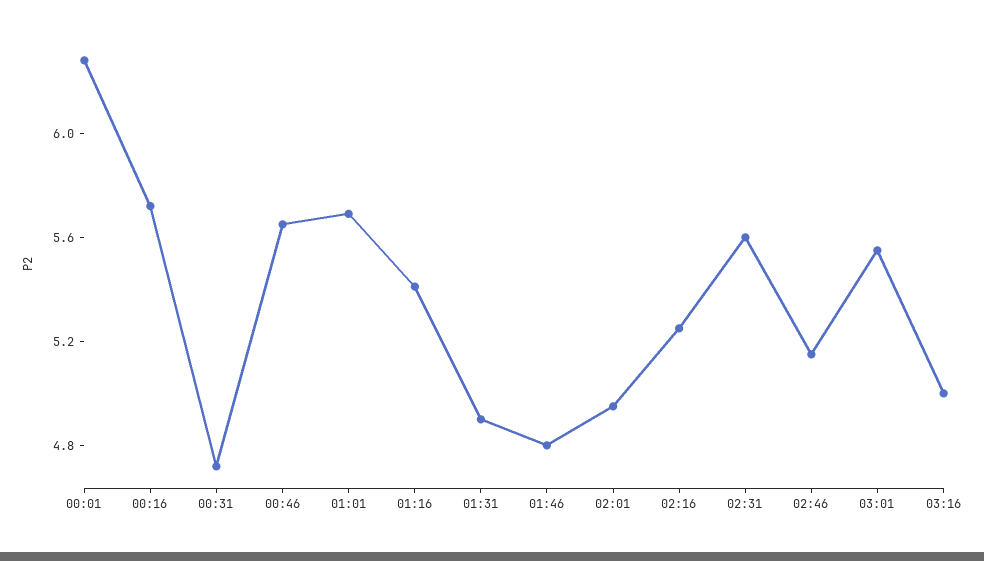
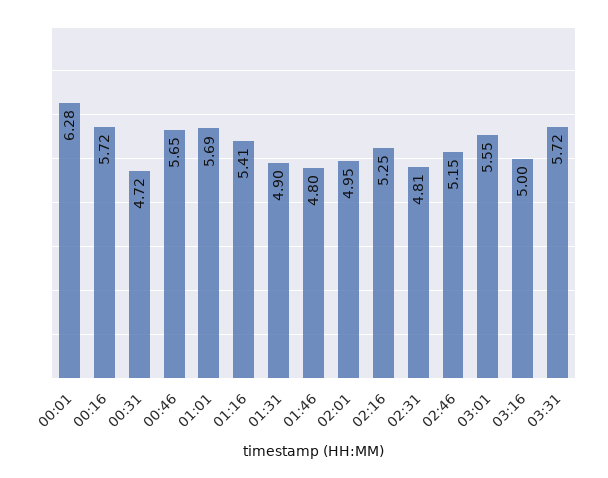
02:31: 5.6 -> 4.81
03:31: none -> 5.72

